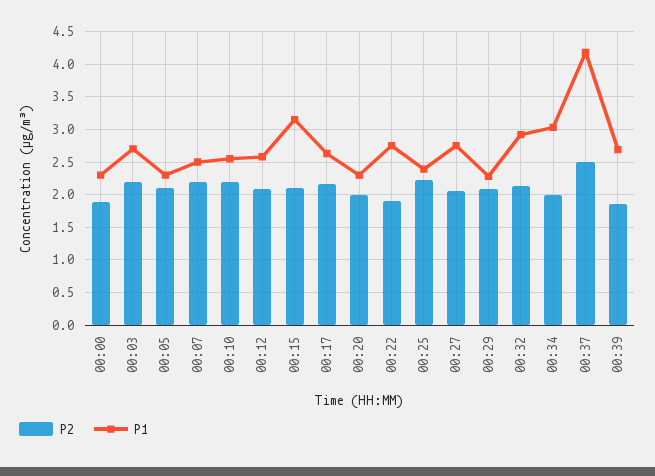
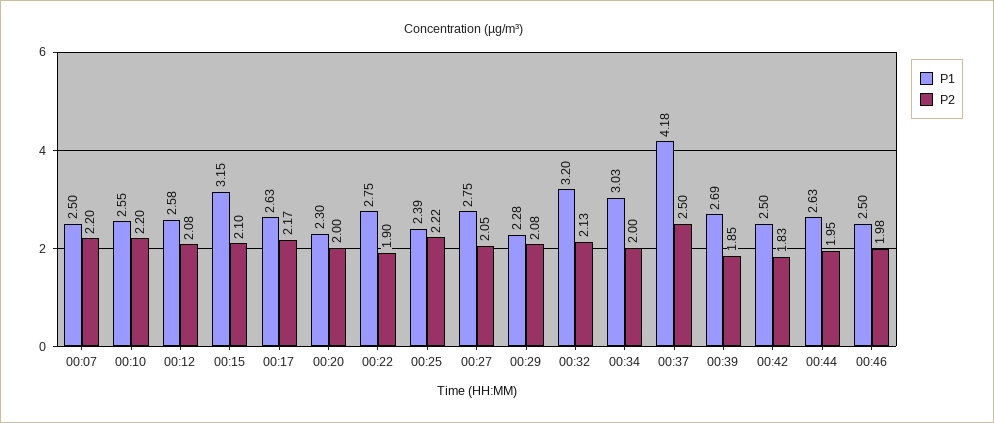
P2, 00:00: 1.9 -> none
P1, 00:00: 2.3 -> none
P2, 00:03: 2.2 -> none
P1, 00:03: 2.7 -> none
P2, 00:05: 2.1 -> none
P1, 00:05: 2.3 -> none
P1, 00:32: 2.9 -> 3.2
P1, 00:42: none -> 2.5
P2, 00:42: none -> 1.83
P1, 00:44: none -> 2.63
P2, 00:44: none -> 1.95
P1, 00:46: none -> 2.5
P2, 00:46: none -> 1.98

